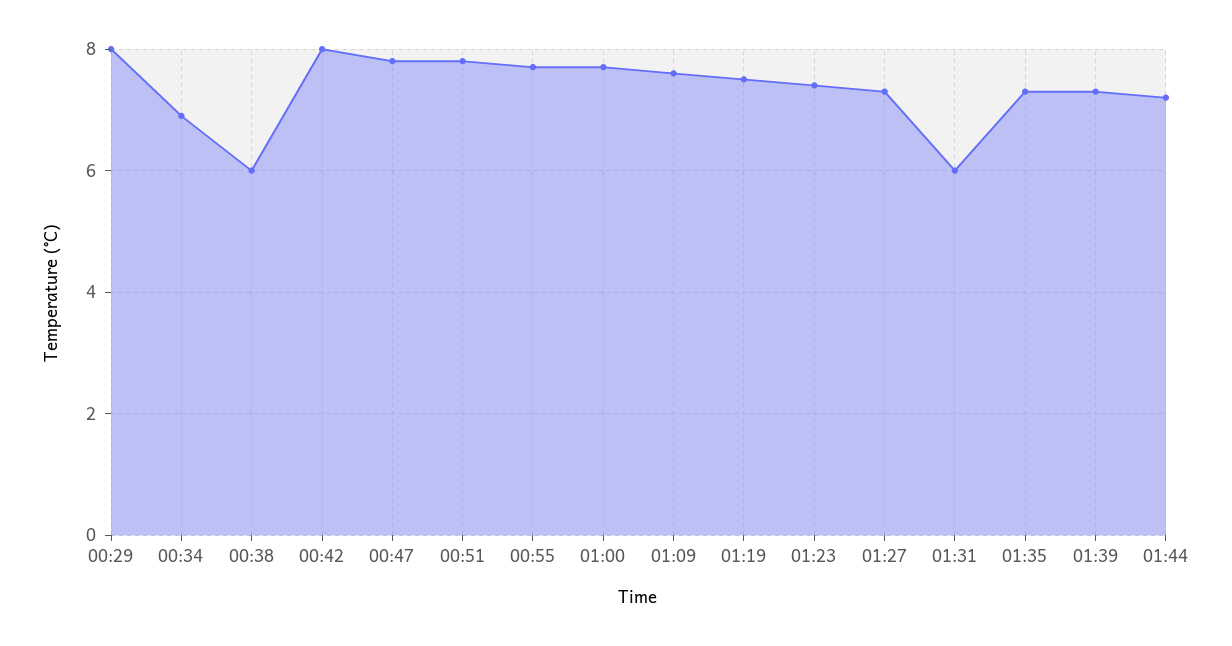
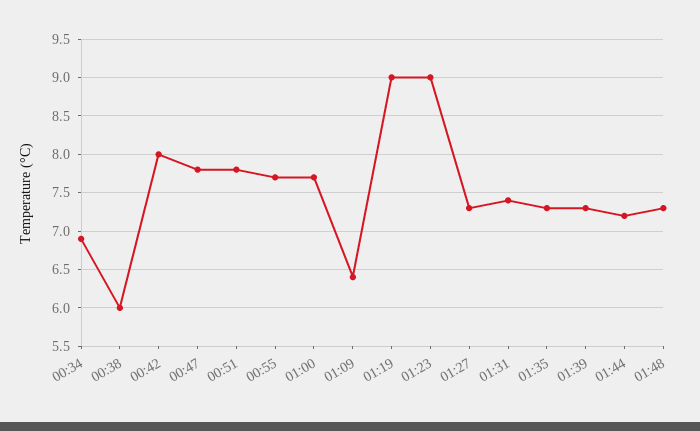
00:29: 8 -> none
01:09: 7.5 -> 6.4
01:19: 7.5 -> 9
01:23: 7.5 -> 9
01:31: 6 -> 7.4
01:48: none -> 7.3

